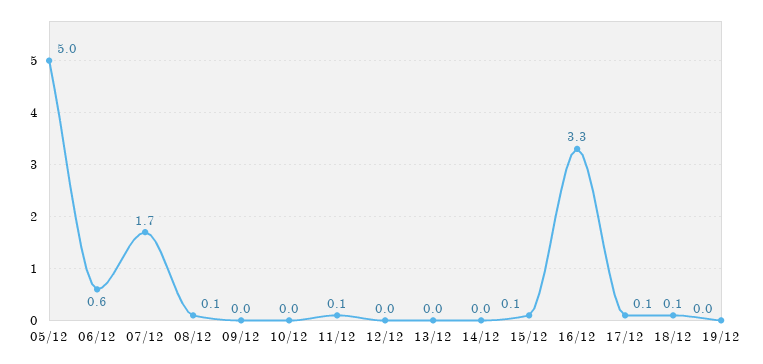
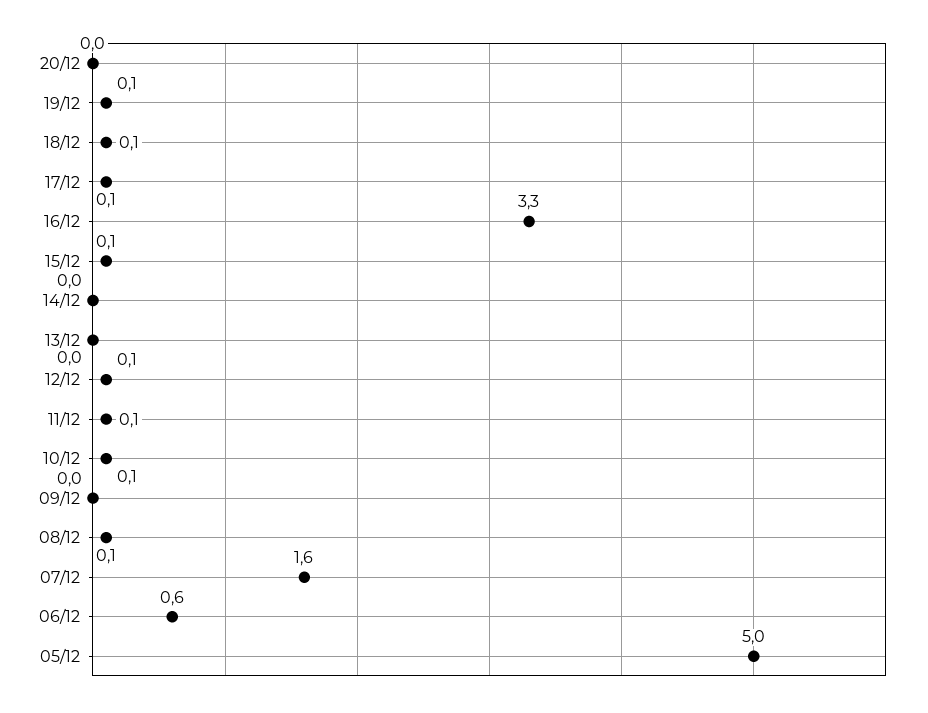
07/12: 1.7 -> 1.6
10/12: 0 -> 0.1
12/12: 0 -> 0.1
19/12: 0 -> 0.1
20/12: none -> 0

